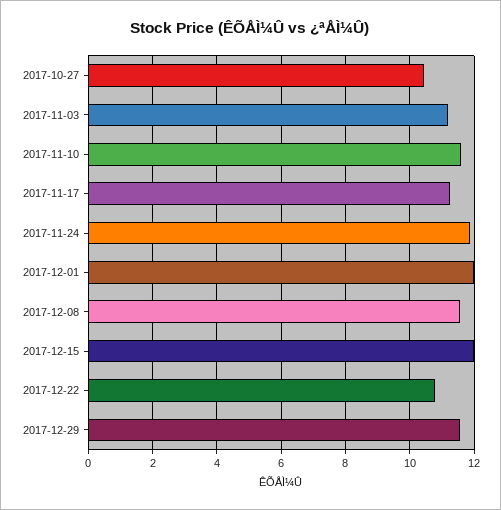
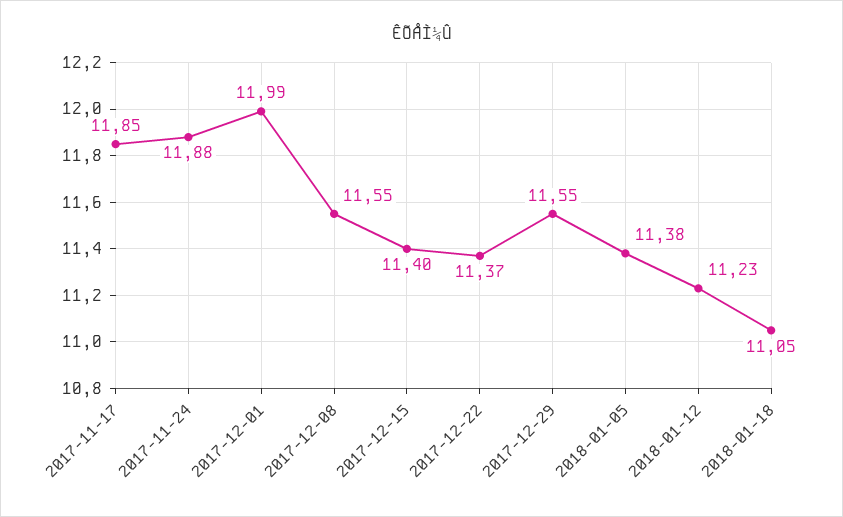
2017-10-27: 10.4 -> none
2017-11-03: 11.2 -> none
2017-11-10: 11.6 -> none
2017-11-17: 11.2 -> 11.85
2017-12-15: 12 -> 11.4
2017-12-22: 10.8 -> 11.37
2018-01-05: none -> 11.38
2018-01-12: none -> 11.23
2018-01-18: none -> 11.05

